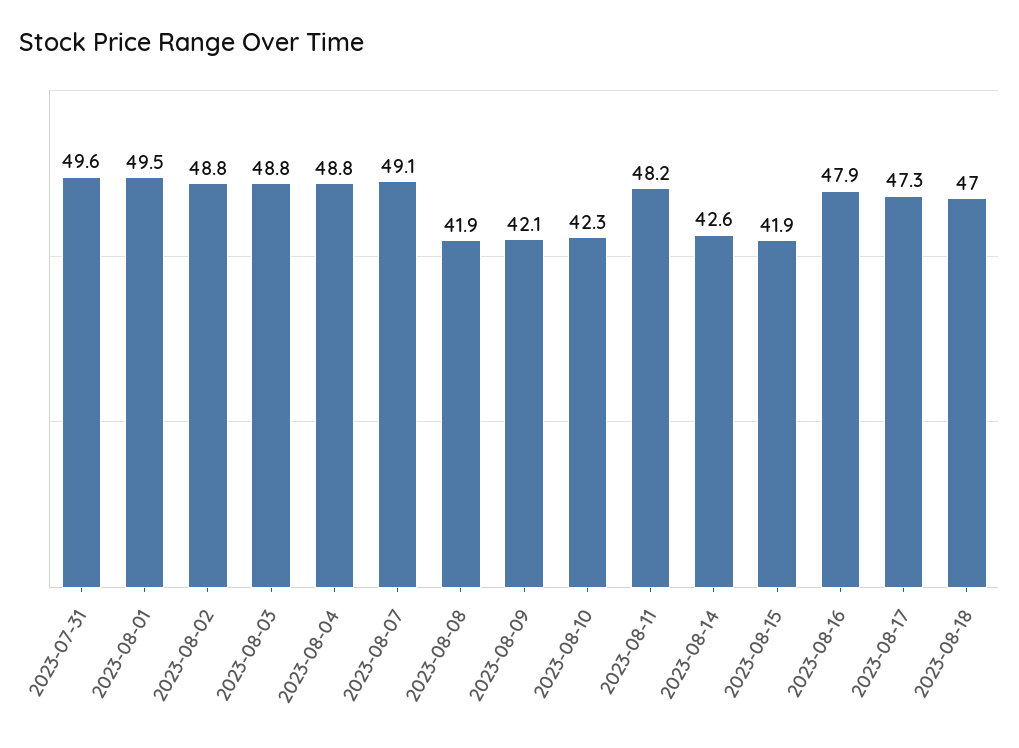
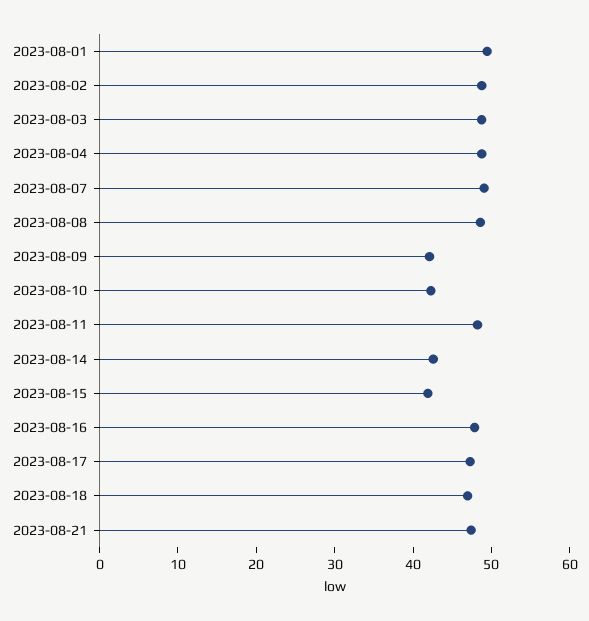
2023-07-31: 49.6 -> none
2023-08-08: 41.9 -> 48
2023-08-21: none -> 48

